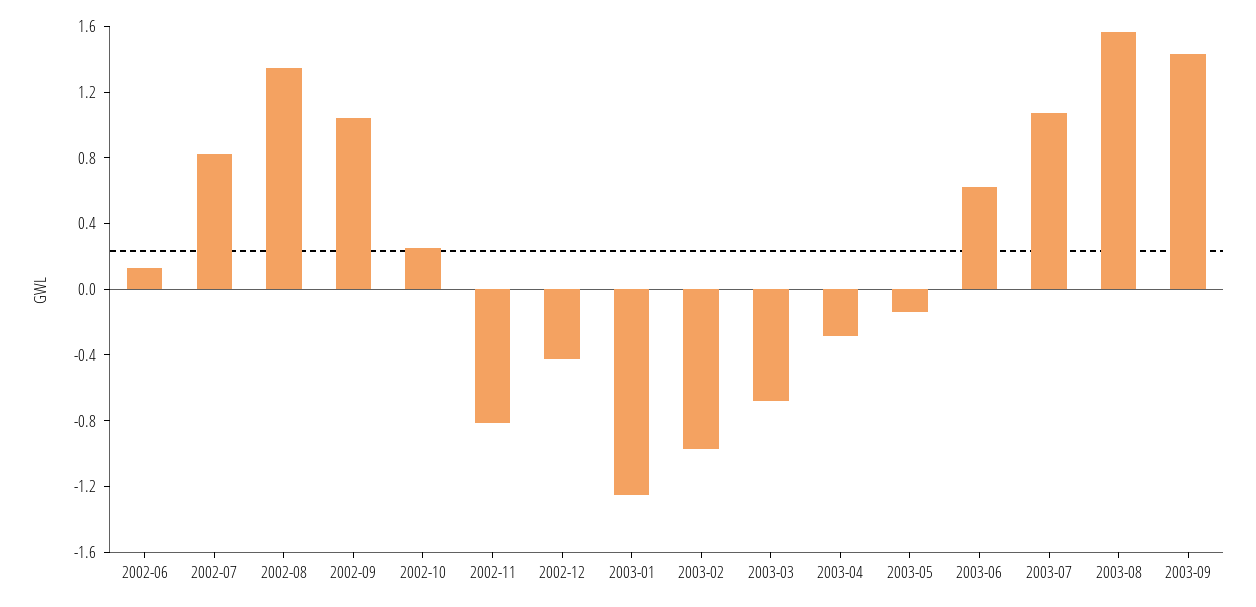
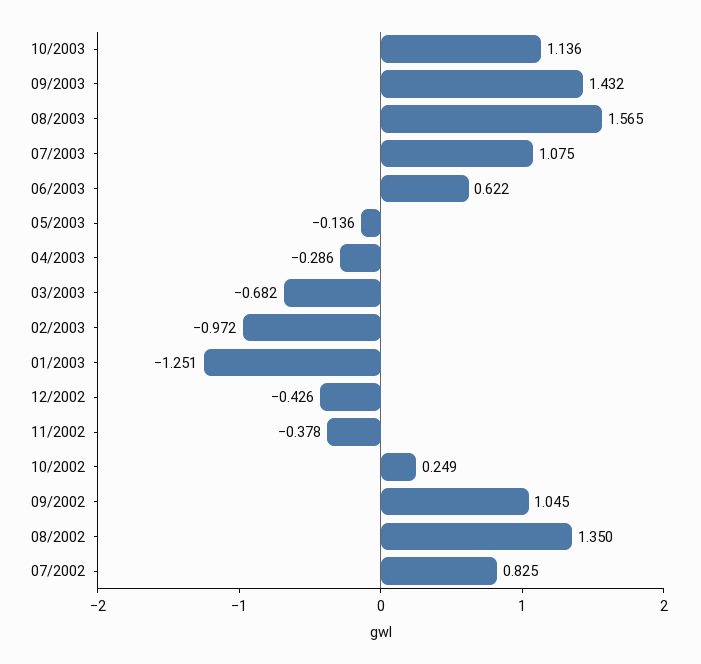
2002-06: 0.1 -> none
2002-11: -0.8 -> -0.378
10/2003: none -> 1.136

